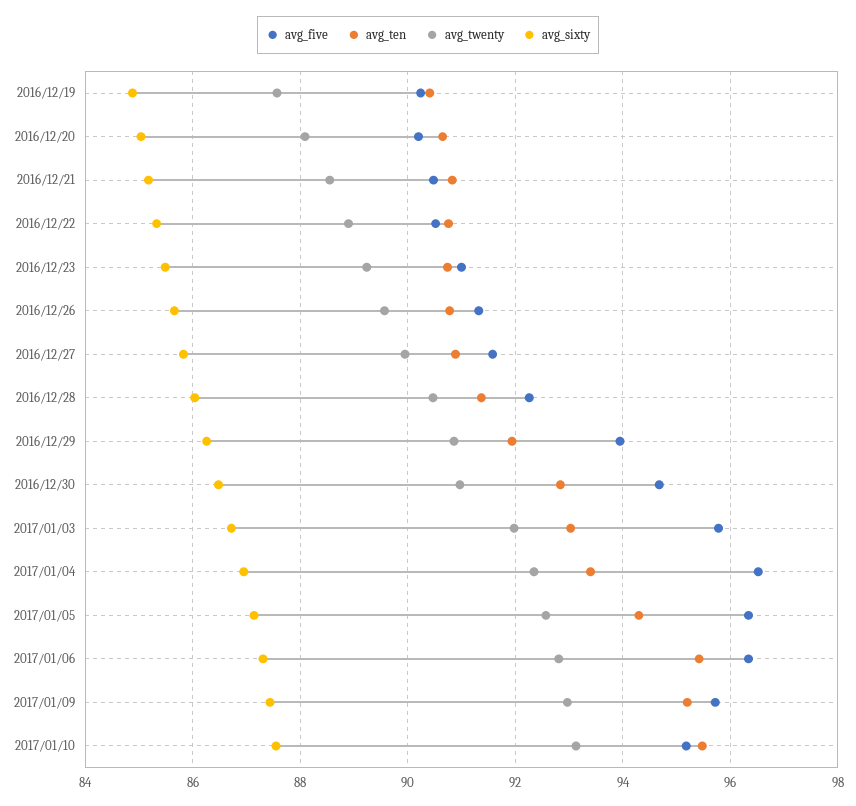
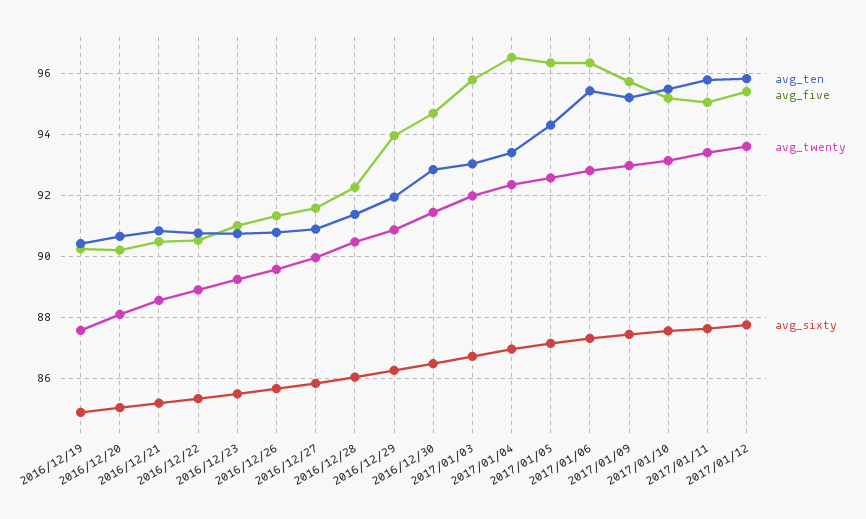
avg_twenty, 2016/12/30: 91 -> 91.4
avg_ten, 2017/01/11: none -> 95.8
avg_five, 2017/01/11: none -> 95
avg_twenty, 2017/01/11: none -> 93.4
avg_sixty, 2017/01/11: none -> 87.6
avg_ten, 2017/01/12: none -> 95.8
avg_five, 2017/01/12: none -> 95.4
avg_twenty, 2017/01/12: none -> 93.6
avg_sixty, 2017/01/12: none -> 87.8

